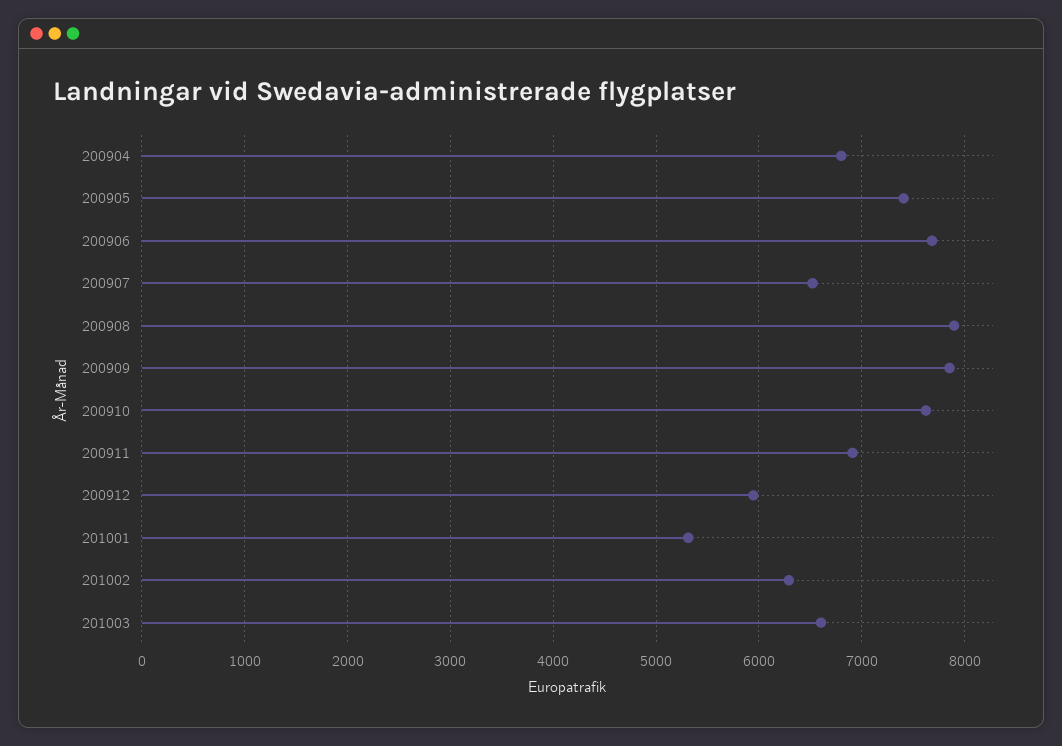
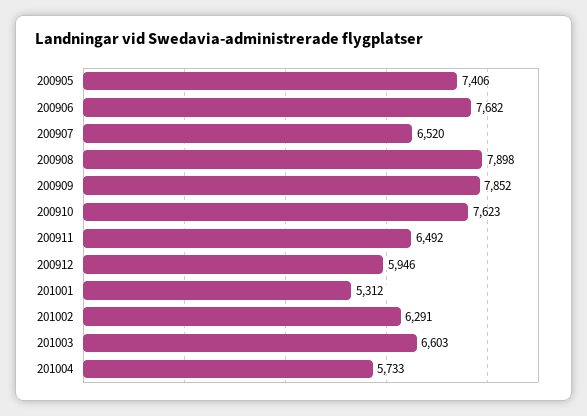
200904: 6800 -> none
200911: 6900 -> 6492
201004: none -> 5733

